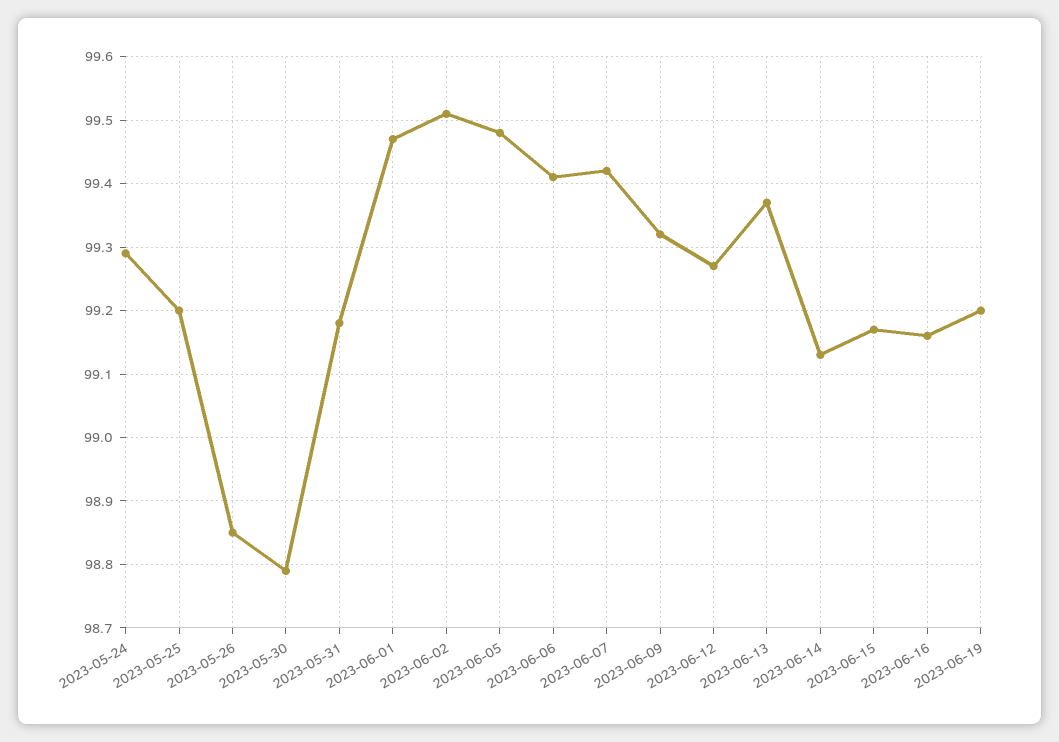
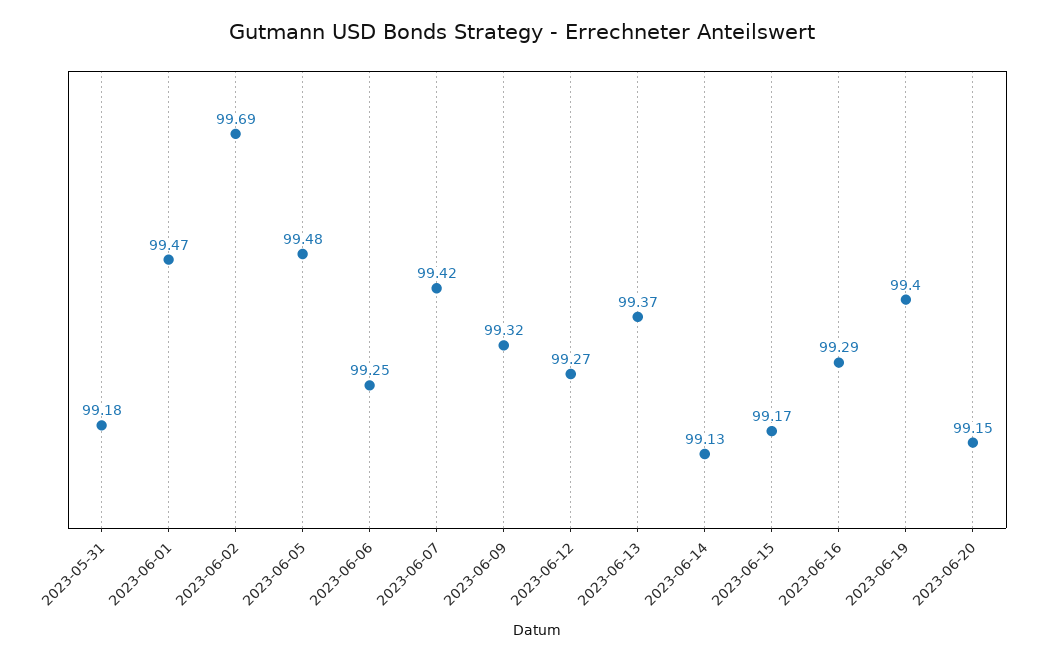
2023-05-24: 99.29 -> none
2023-05-25: 99.2 -> none
2023-05-26: 98.85 -> none
2023-05-30: 98.79 -> none
2023-06-02: 99.51 -> 99.69
2023-06-06: 99.41 -> 99.25
2023-06-16: 99.16 -> 99.29
2023-06-19: 99.2 -> 99.4
2023-06-20: none -> 99.15

